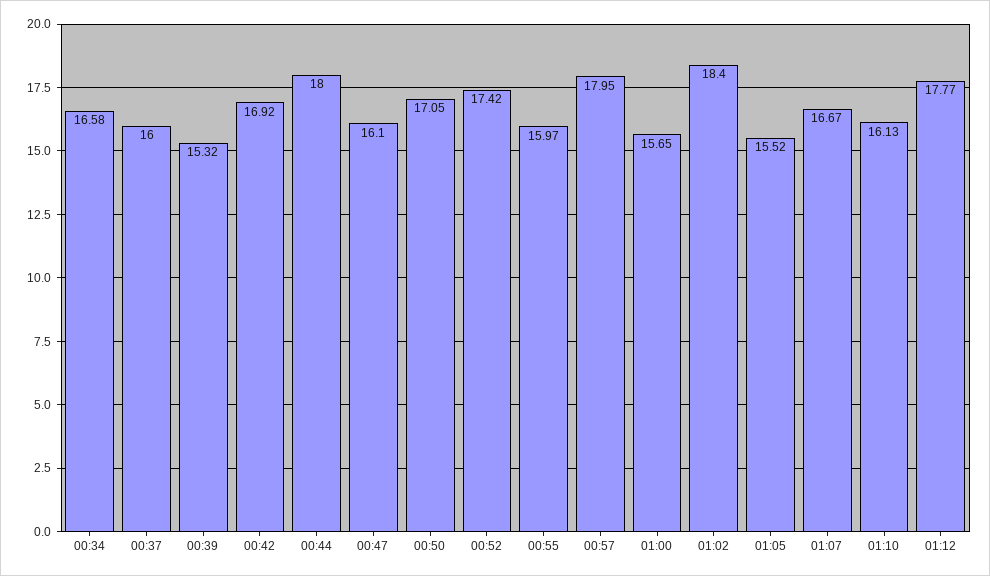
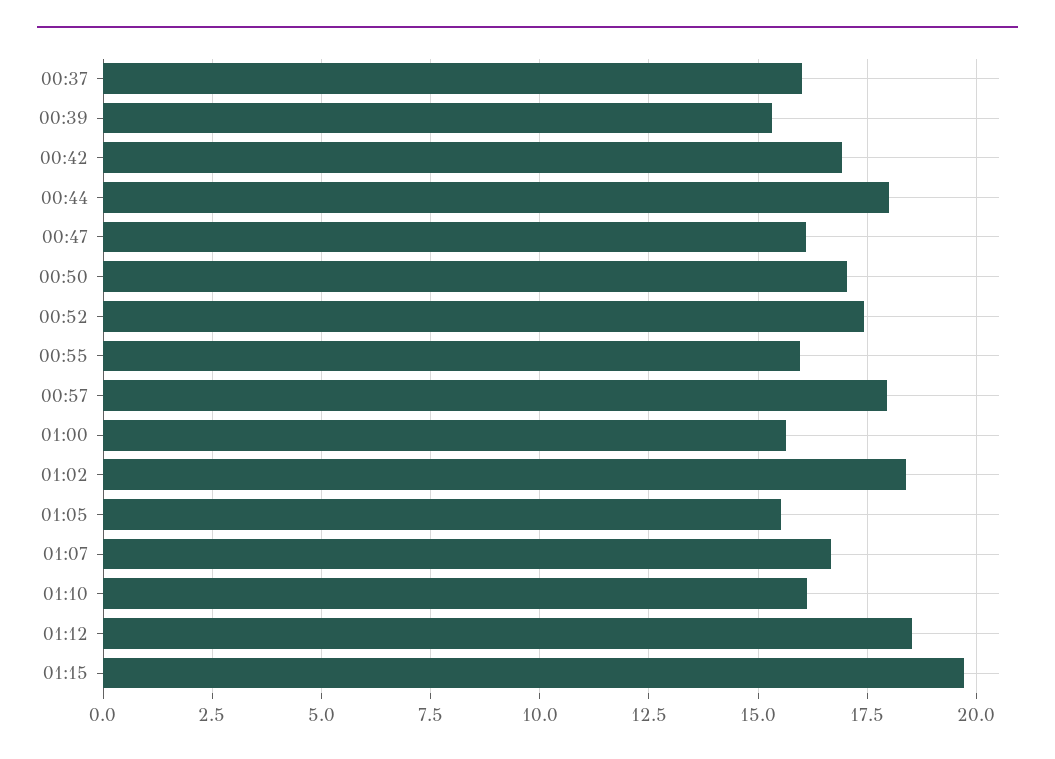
00:34: 16.58 -> none
01:12: 17.77 -> 18.5
01:15: none -> 19.75

